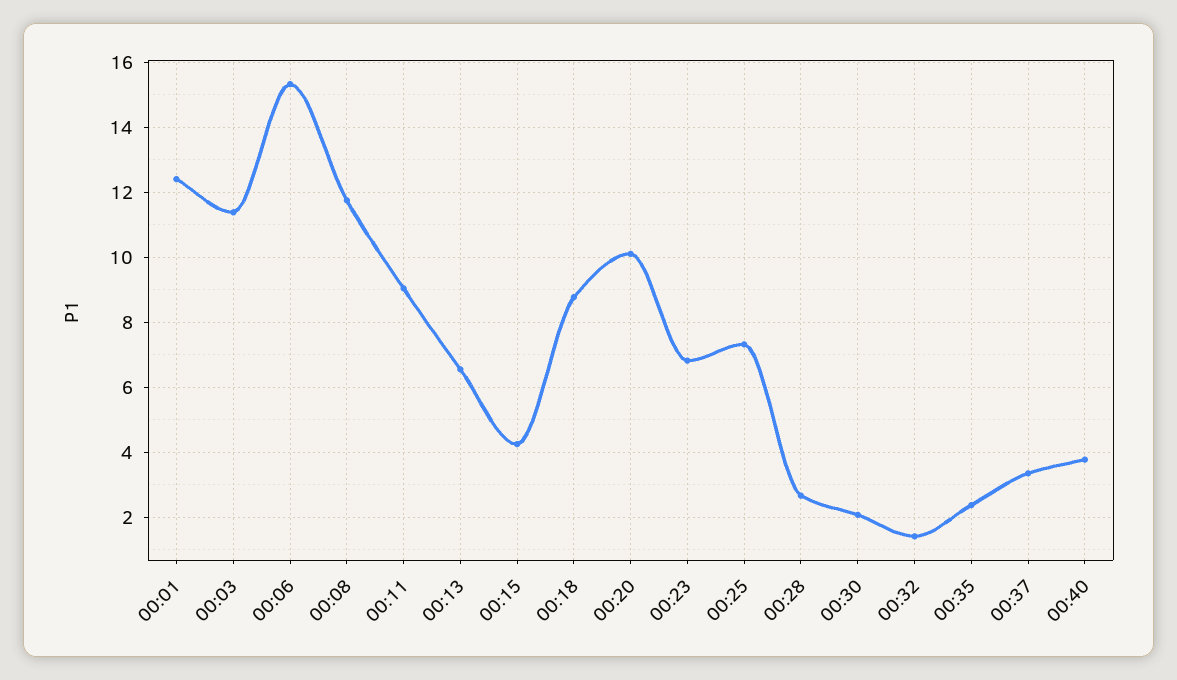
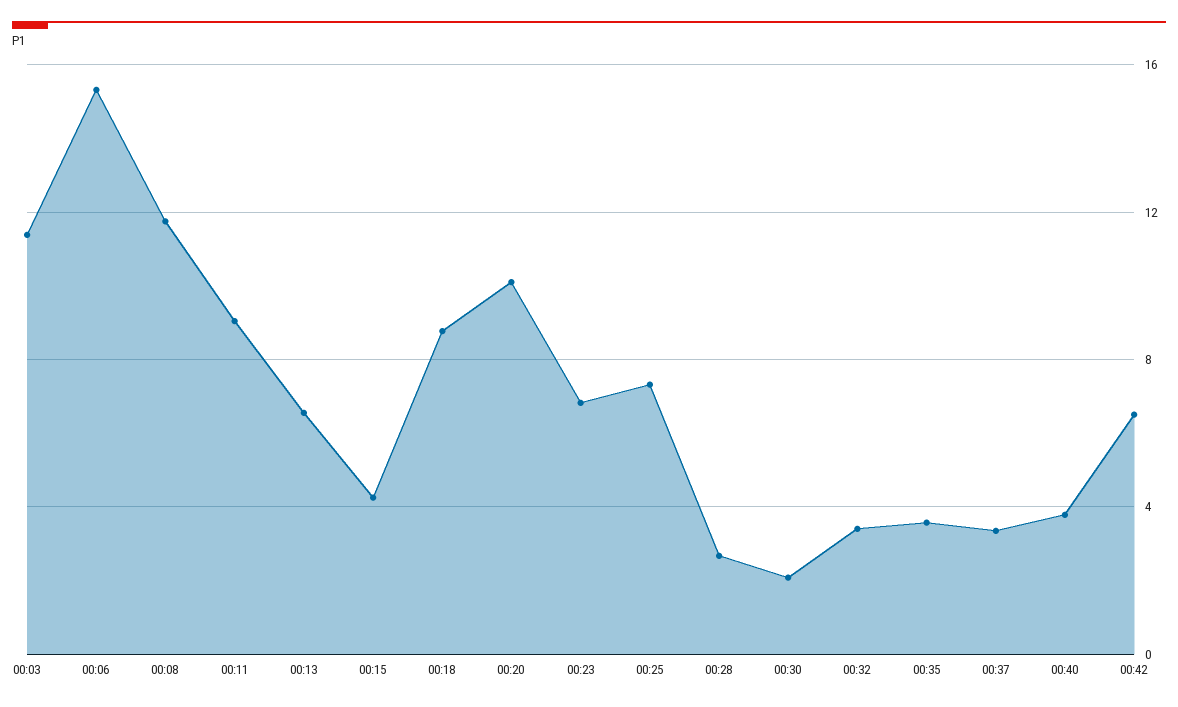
00:01: 12.4 -> none
00:32: 1.4 -> 3.5
00:35: 2.4 -> 3.5
00:42: none -> 6.5

